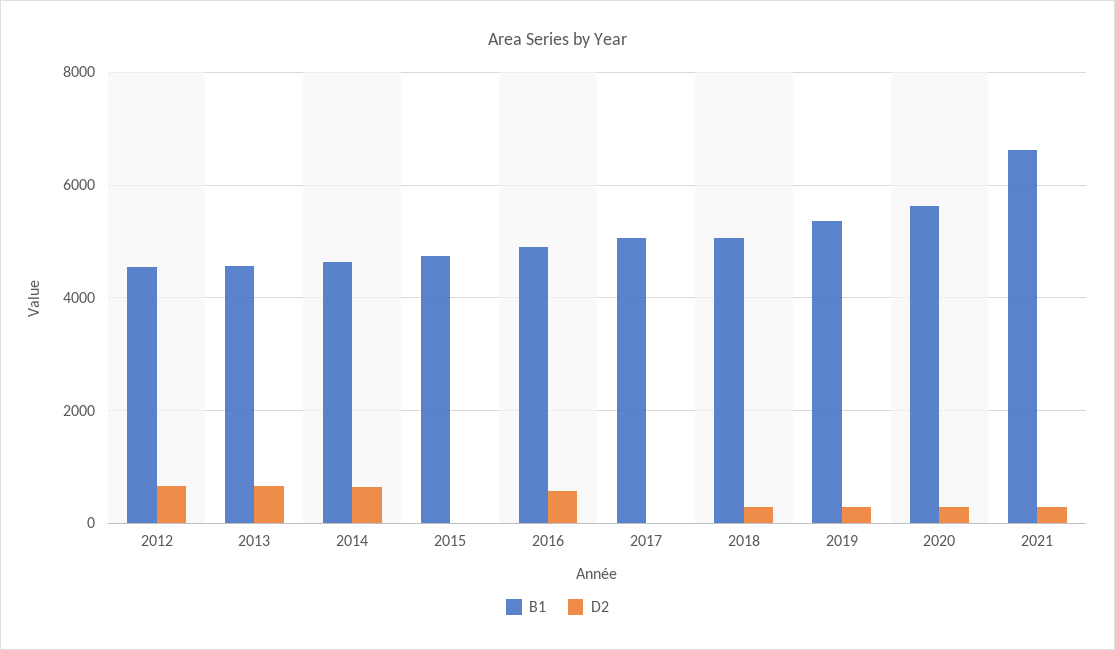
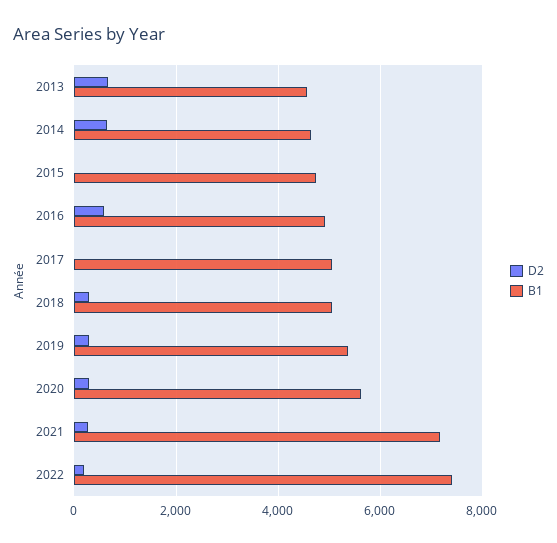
B1, 2012: 4600 -> none
D2, 2012: 600 -> none
B1, 2021: 6600 -> 7200
D2, 2022: none -> 200
B1, 2022: none -> 7400

